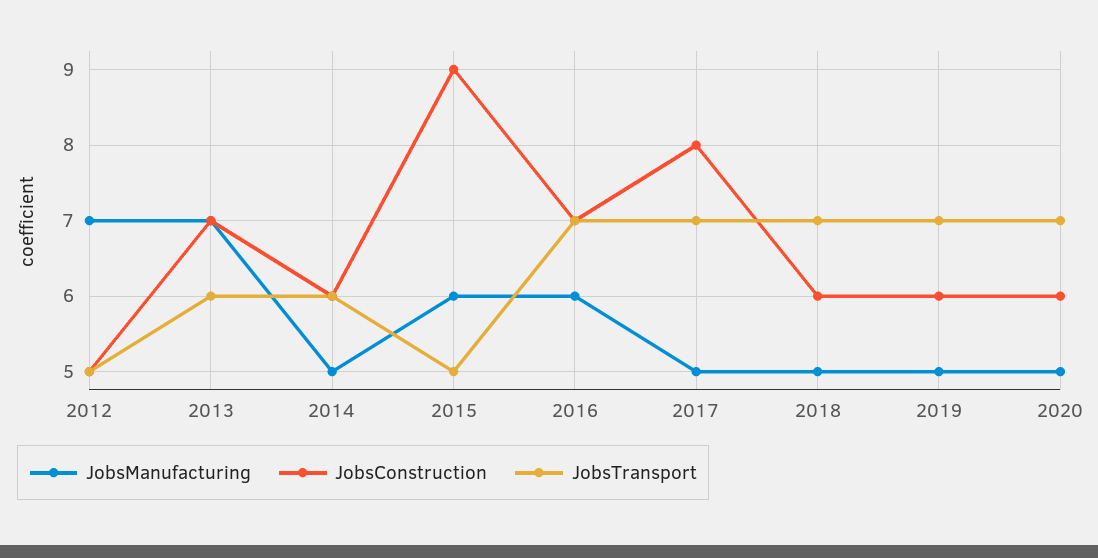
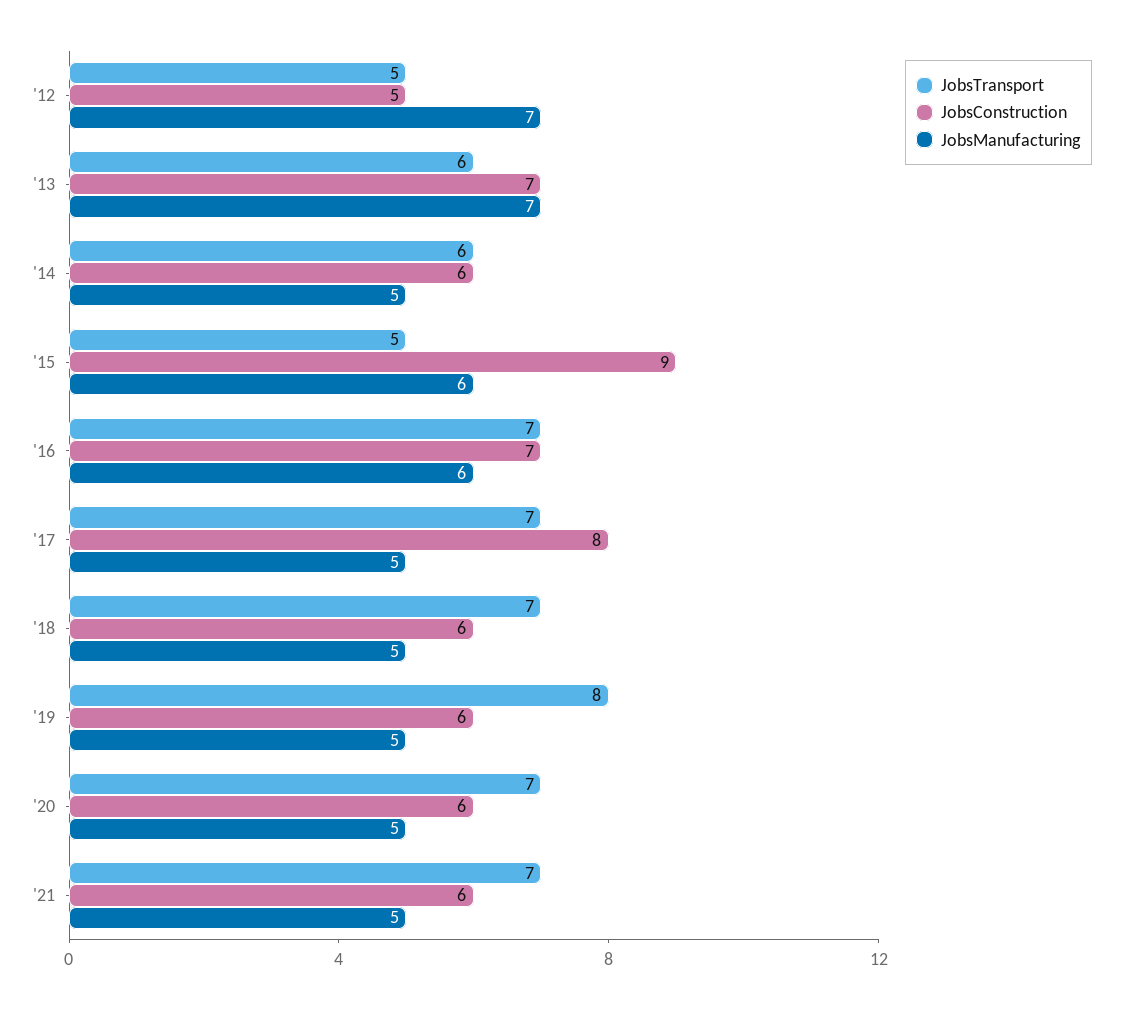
JobsTransport, 2019: 7 -> 8
JobsTransport, '21: none -> 7
JobsConstruction, '21: none -> 6
JobsManufacturing, '21: none -> 5

